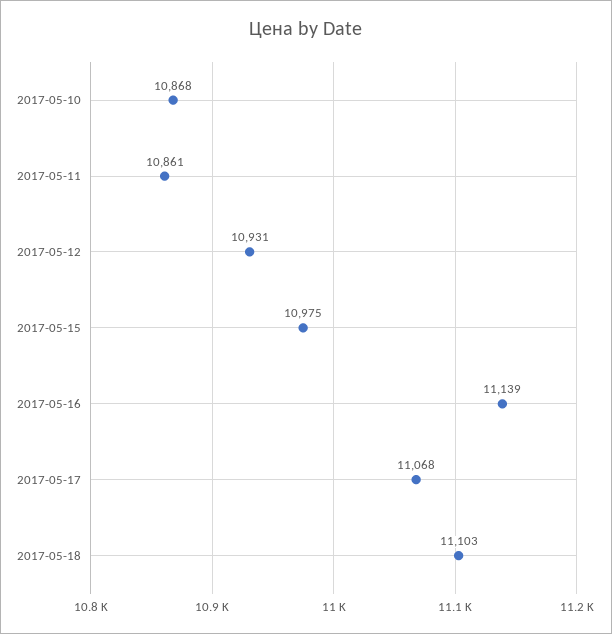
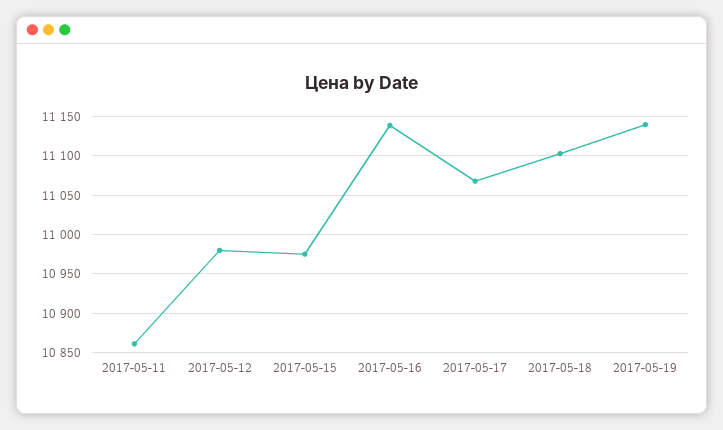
2017-05-10: 10868 -> none
2017-05-12: 10931 -> 10980
2017-05-19: none -> 11140

